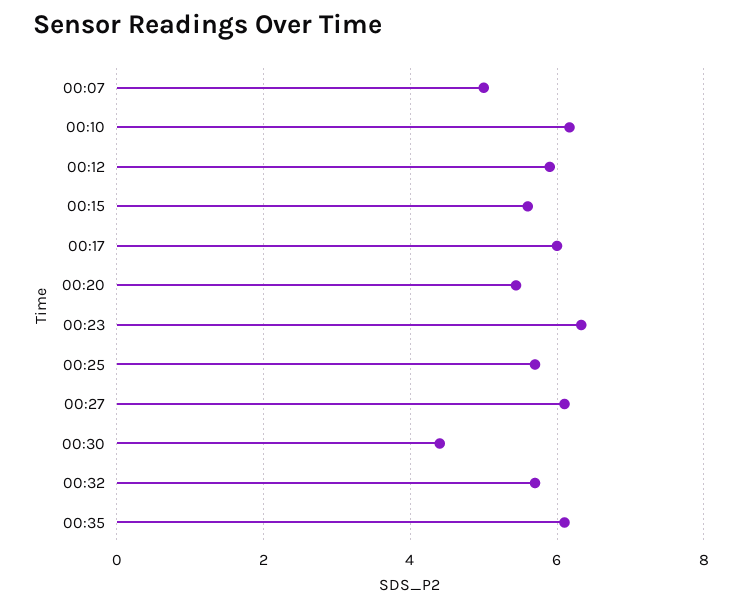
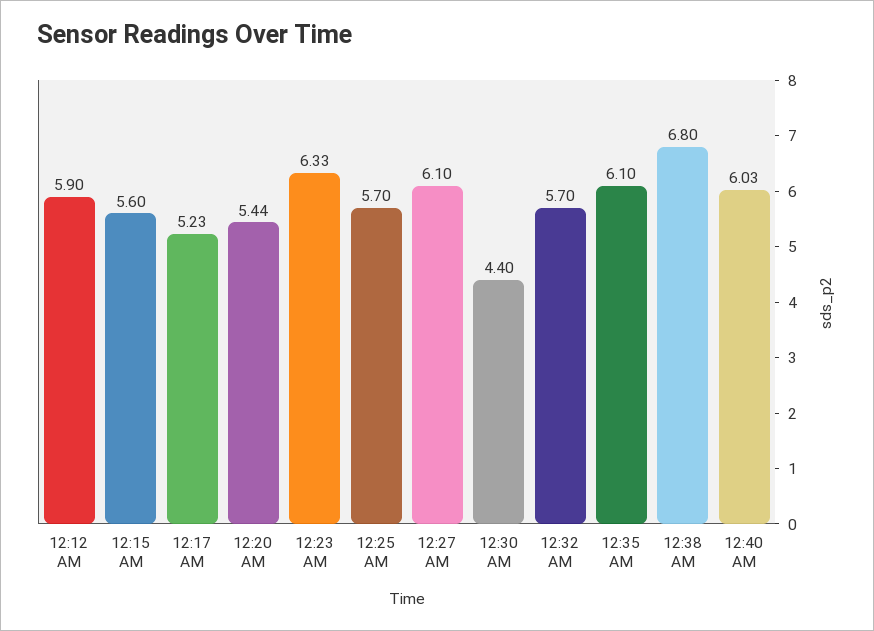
00:07: 5 -> none
00:10: 6.2 -> none
00:17: 6 -> 5.23
12:38 AM: none -> 6.8
12:40 AM: none -> 6.03

